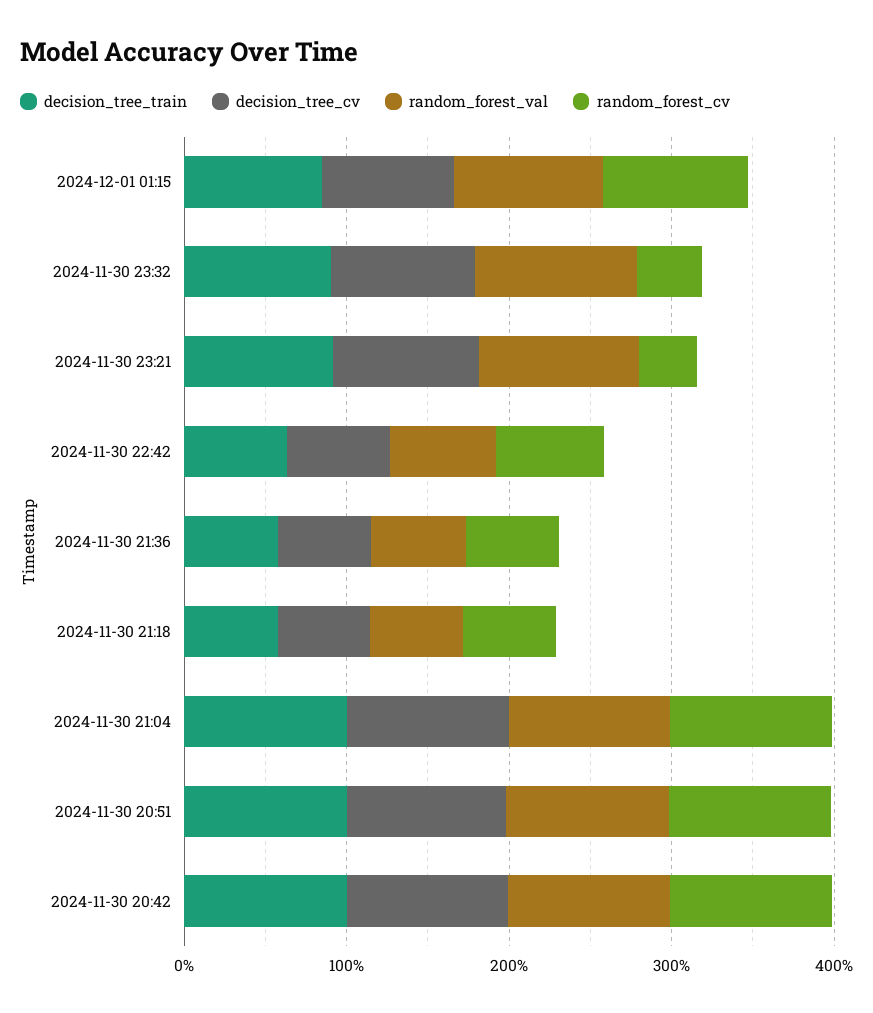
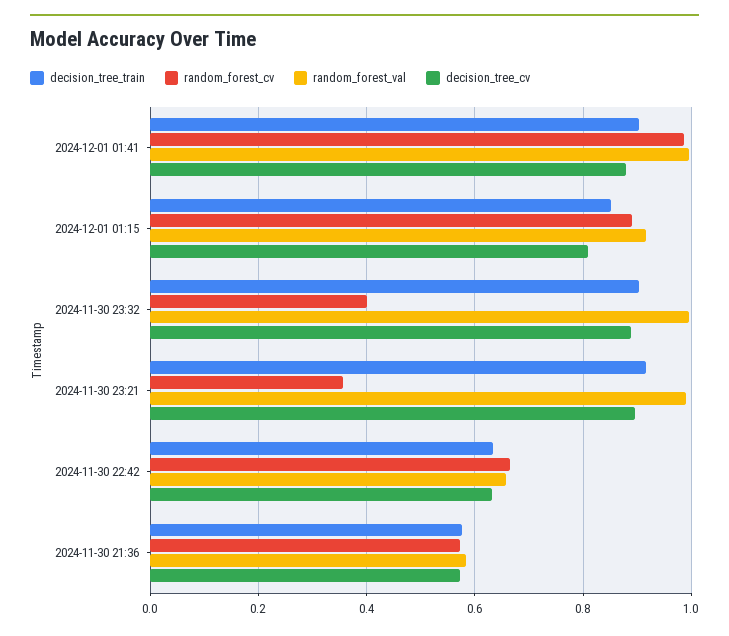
decision_tree_train, 2024-11-30 21:18: 0.6 -> none
decision_tree_cv, 2024-11-30 21:18: 0.6 -> none
random_forest_val, 2024-11-30 21:18: 0.6 -> none
random_forest_cv, 2024-11-30 21:18: 0.6 -> none
decision_tree_train, 2024-11-30 21:04: 1 -> none
decision_tree_cv, 2024-11-30 21:04: 1 -> none
random_forest_val, 2024-11-30 21:04: 1 -> none
random_forest_cv, 2024-11-30 21:04: 1 -> none
decision_tree_train, 2024-11-30 20:51: 1 -> none
decision_tree_cv, 2024-11-30 20:51: 1 -> none
random_forest_val, 2024-11-30 20:51: 1 -> none
random_forest_cv, 2024-11-30 20:51: 1 -> none
decision_tree_train, 2024-11-30 20:42: 1 -> none
decision_tree_cv, 2024-11-30 20:42: 1 -> none
random_forest_val, 2024-11-30 20:42: 1 -> none
random_forest_cv, 2024-11-30 20:42: 1 -> none
decision_tree_train, 2024-12-01 01:41: none -> 0.9
random_forest_cv, 2024-12-01 01:41: none -> 0.98
random_forest_val, 2024-12-01 01:41: none -> 1
decision_tree_cv, 2024-12-01 01:41: none -> 0.88

